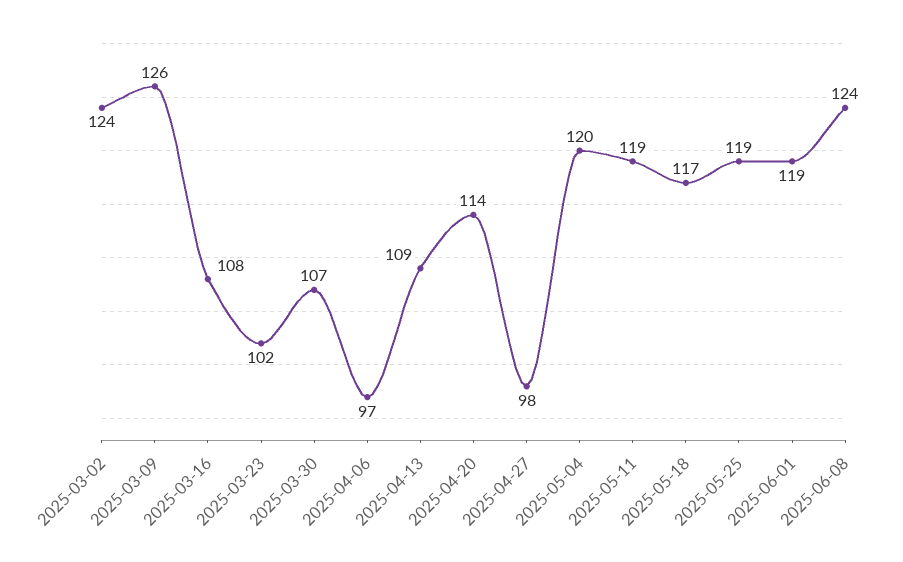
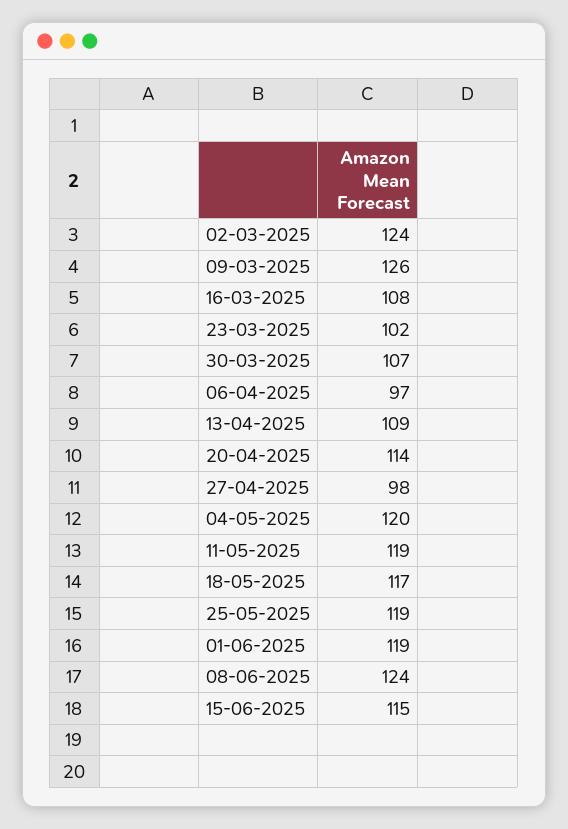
15-06-2025: none -> 115

